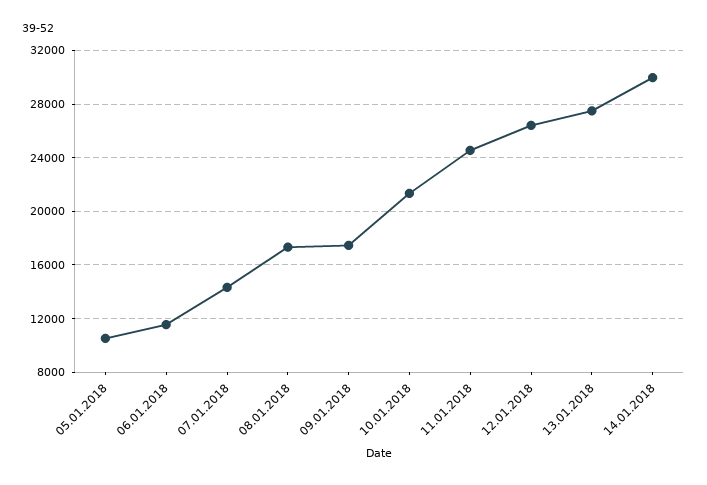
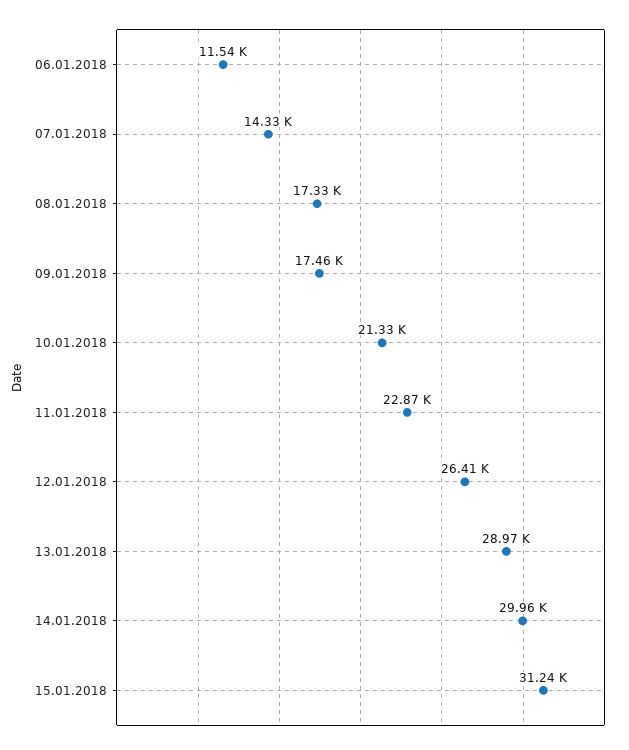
05.01.2018: 10500 -> none
11.01.2018: 24500 -> 22870
13.01.2018: 27500 -> 28970
15.01.2018: none -> 31240

